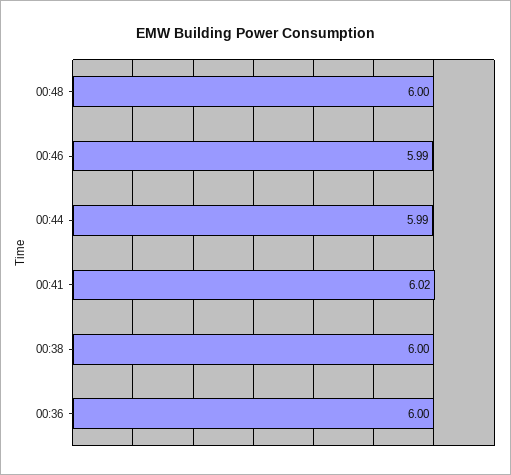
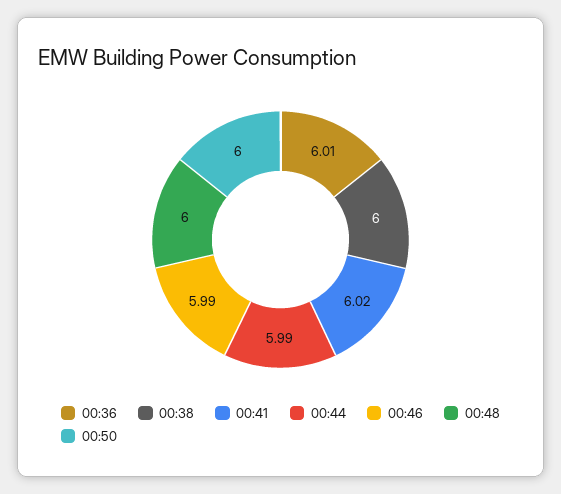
00:36: 6 -> 6.01
00:50: none -> 6

